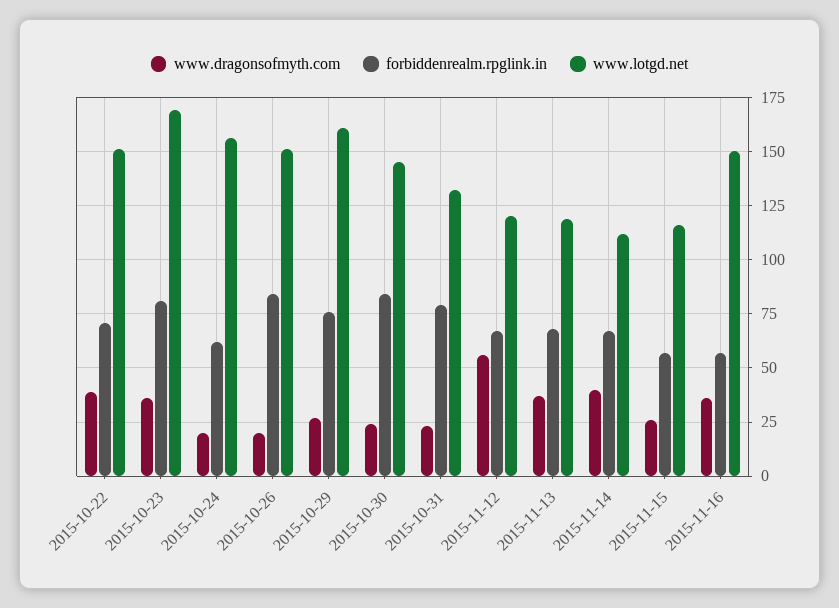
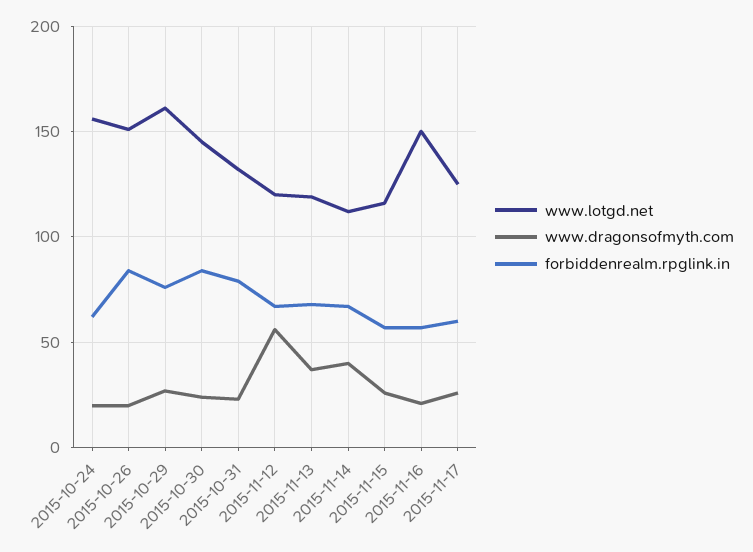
www.dragonsofmyth.com, 2015-10-22: 40 -> none
forbiddenrealm.rpglink.in, 2015-10-22: 70 -> none
www.lotgd.net, 2015-10-22: 150 -> none
www.dragonsofmyth.com, 2015-10-23: 35 -> none
forbiddenrealm.rpglink.in, 2015-10-23: 80 -> none
www.lotgd.net, 2015-10-23: 170 -> none
www.dragonsofmyth.com, 2015-11-16: 35 -> 20
www.lotgd.net, 2015-11-17: none -> 125
www.dragonsofmyth.com, 2015-11-17: none -> 25
forbiddenrealm.rpglink.in, 2015-11-17: none -> 60

